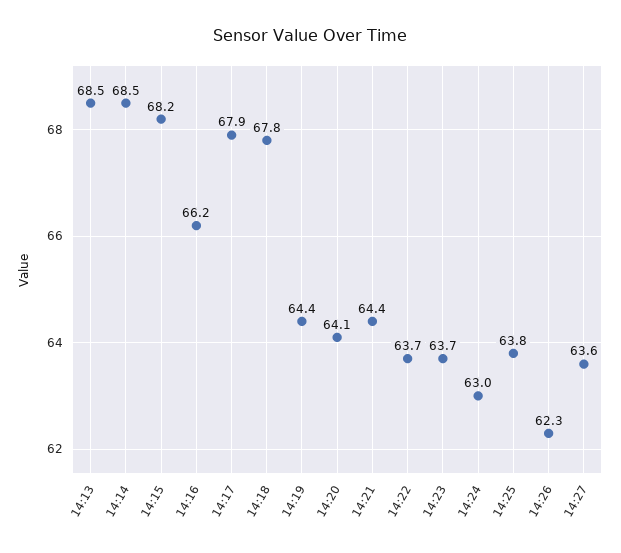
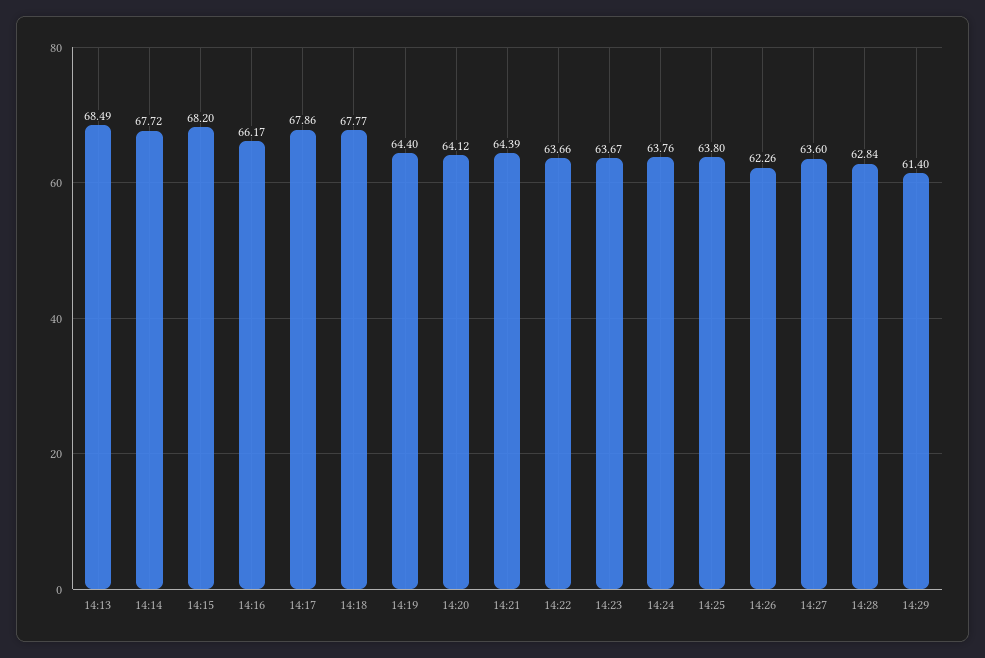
14:14: 68.5 -> 67.72
14:24: 63 -> 63.76
14:28: none -> 62.84
14:29: none -> 61.4

